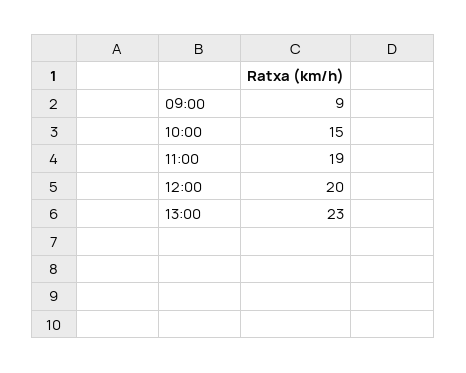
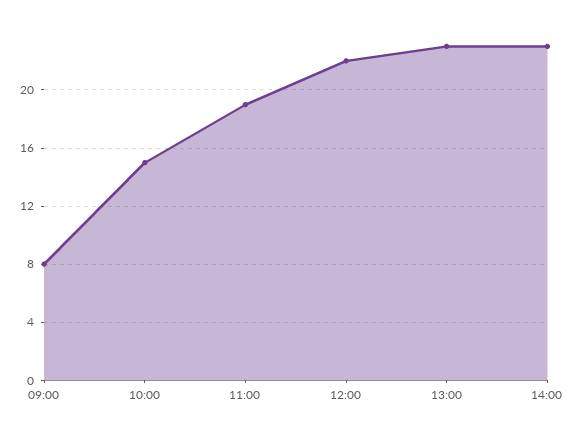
09:00: 9 -> 8
12:00: 20 -> 22
14:00: none -> 23

